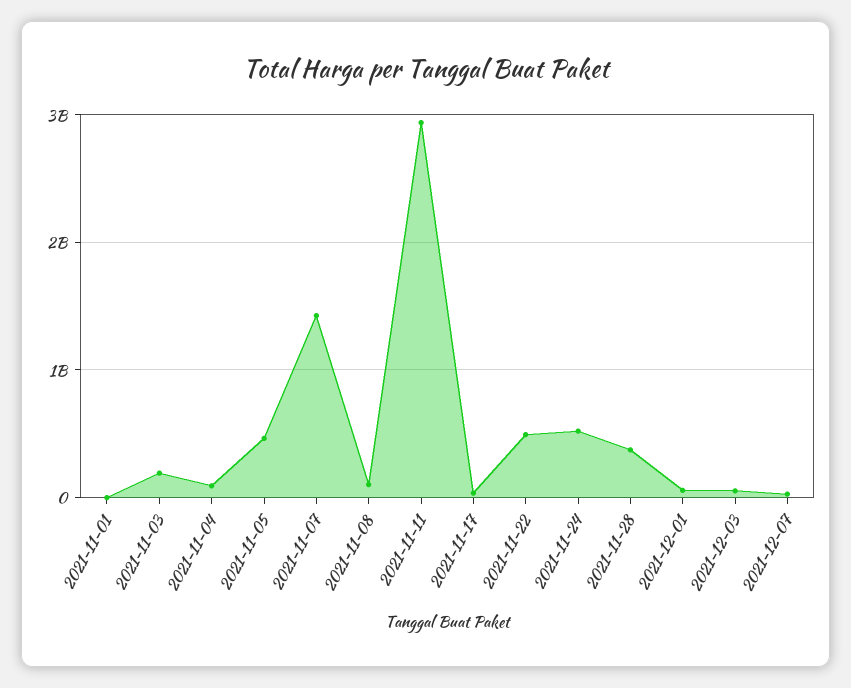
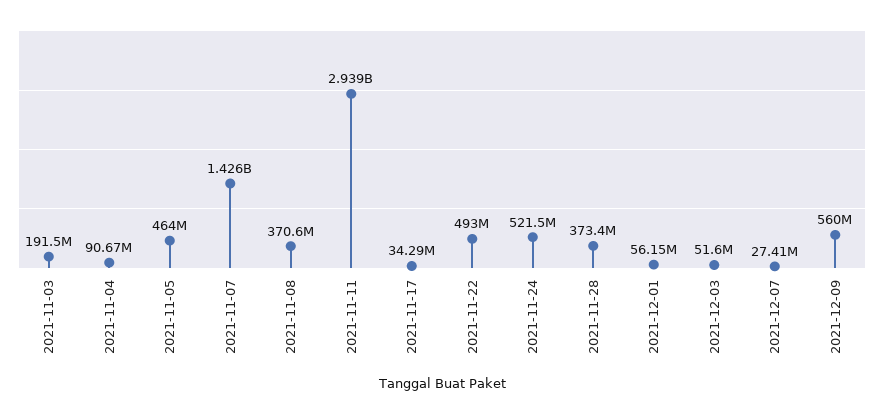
2021-11-01: 0 -> none
2021-11-08: 100000000 -> 370600000
2021-12-09: none -> 560000000

